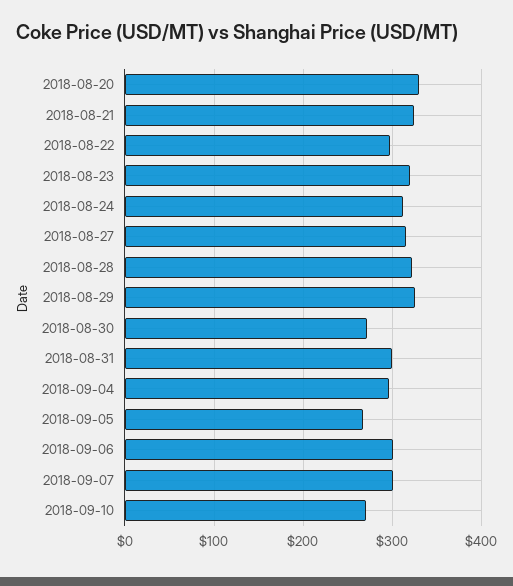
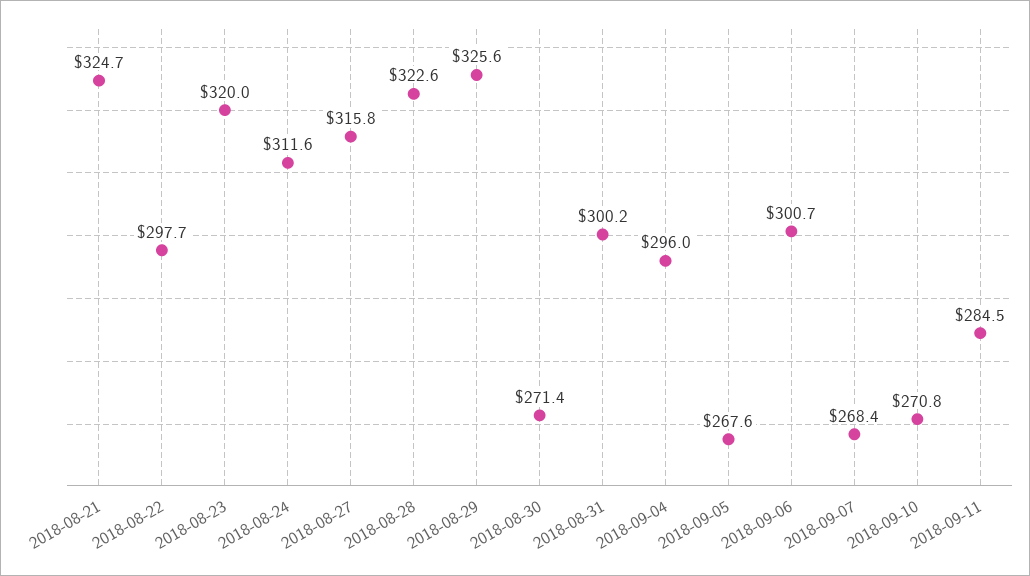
2018-08-20: 330 -> none
2018-09-07: 300 -> 268.4
2018-09-11: none -> 284.5

